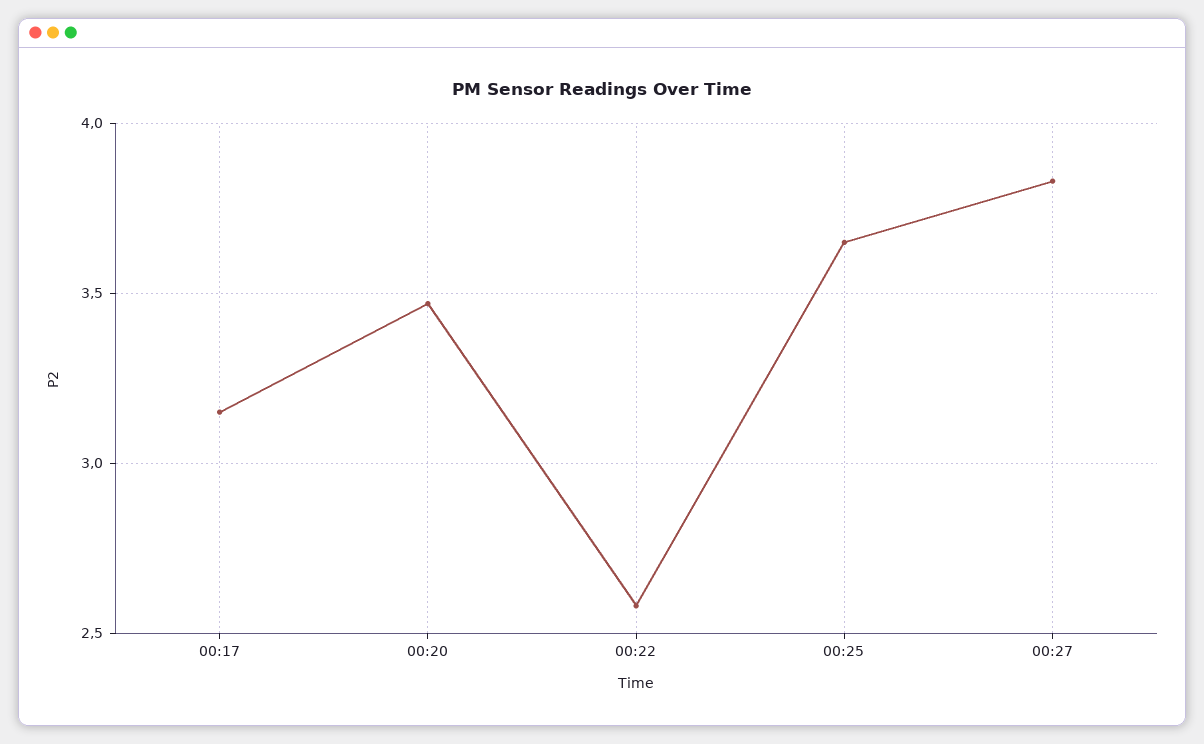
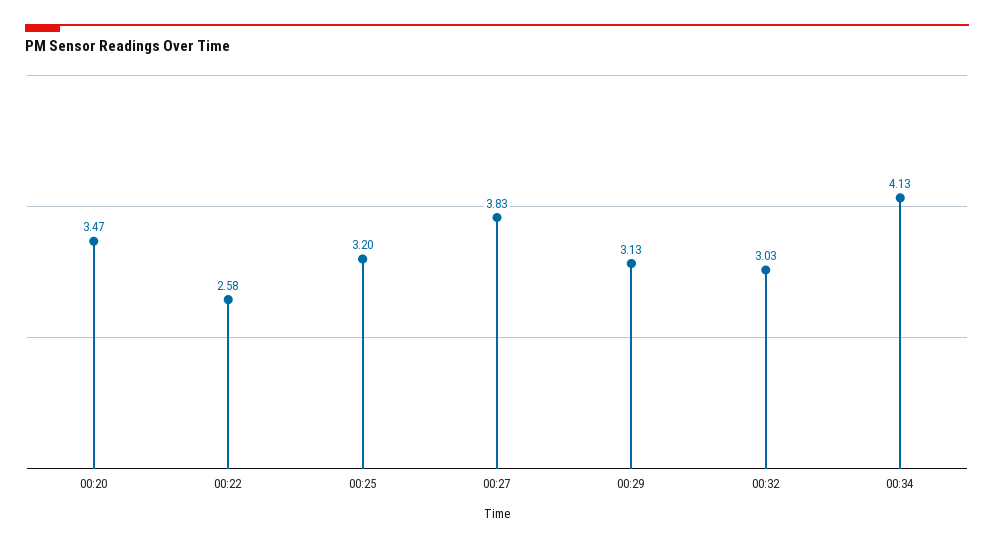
00:17: 3.15 -> none
00:25: 3.65 -> 3.2
00:29: none -> 3.13
00:32: none -> 3.03
00:34: none -> 4.13

